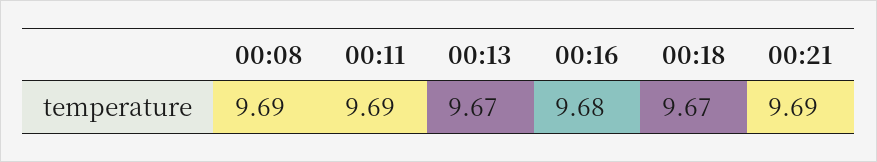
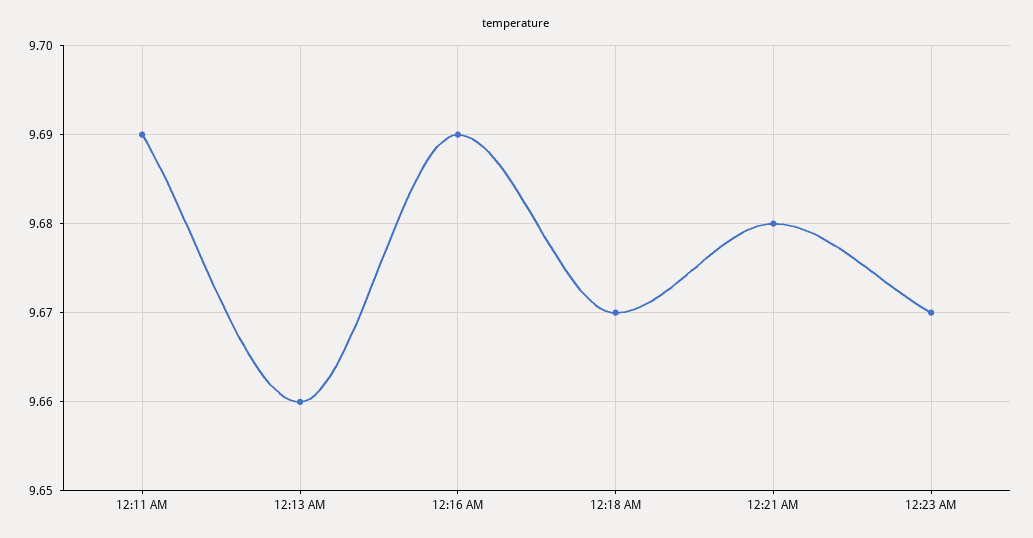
00:08: 9.69 -> none
00:13: 9.67 -> 9.66
00:16: 9.68 -> 9.69
00:21: 9.69 -> 9.68
12:23 AM: none -> 9.67

